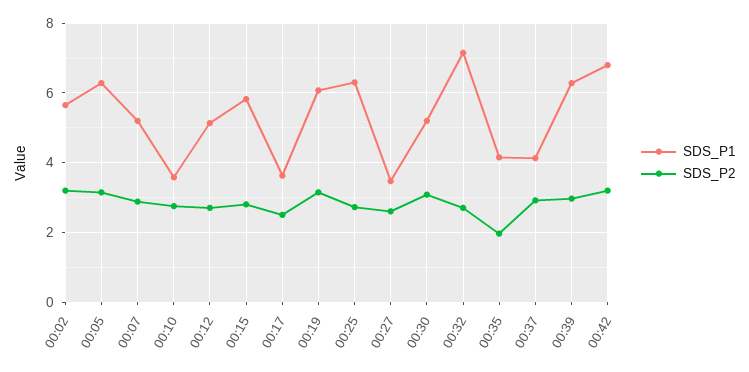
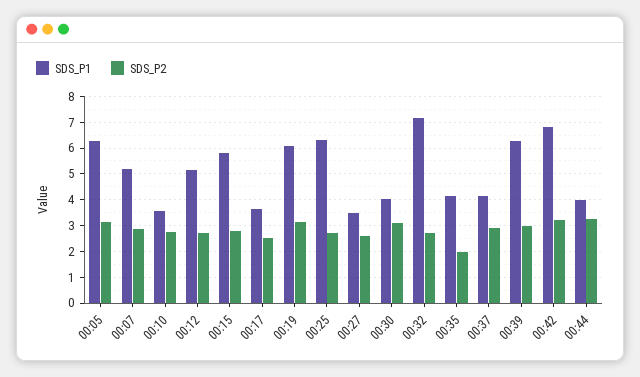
SDS_P1, 00:02: 5.6 -> none
SDS_P2, 00:02: 3.2 -> none
SDS_P1, 00:30: 5.2 -> 4
SDS_P1, 00:44: none -> 4
SDS_P2, 00:44: none -> 3.25

